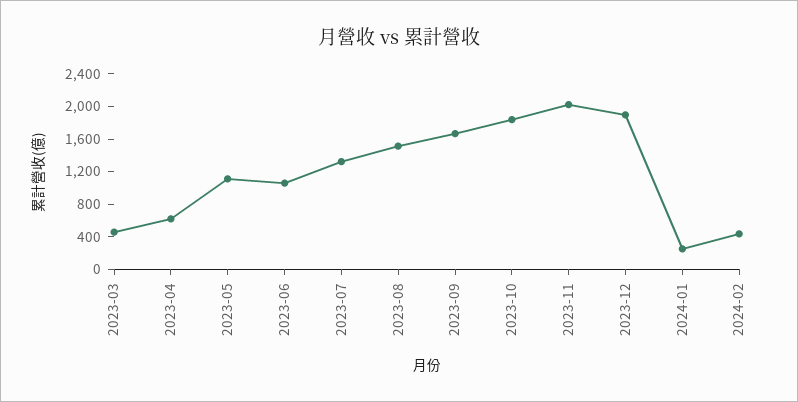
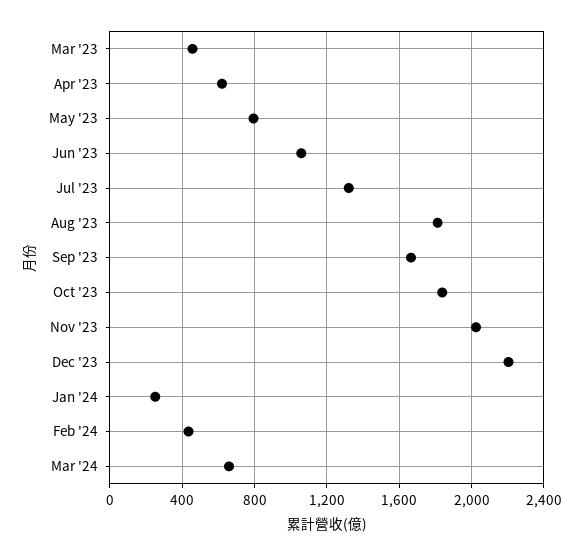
2023-05: 1100 -> 800
2023-08: 1500 -> 1800
2023-12: 1900 -> 2200
Mar '24: none -> 650

